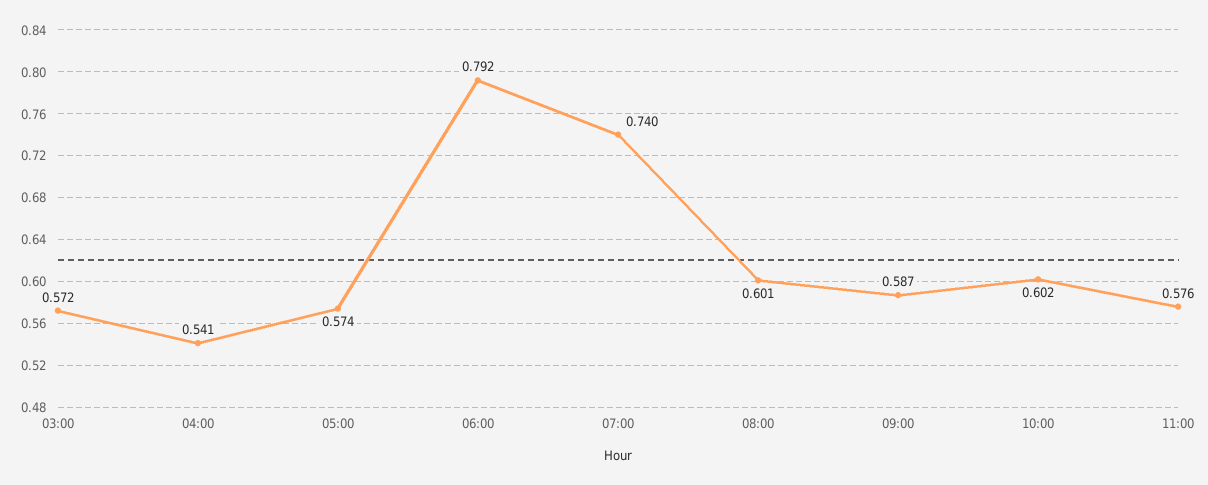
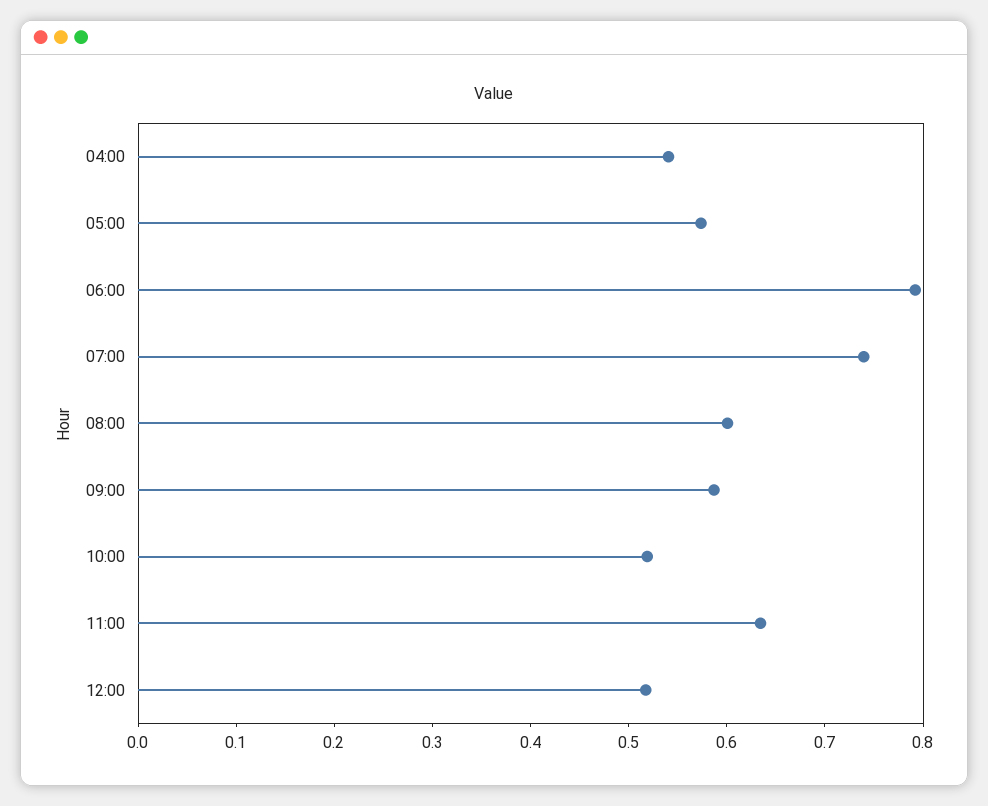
03:00: 0.572 -> none
10:00: 0.602 -> 0.52
11:00: 0.576 -> 0.64
12:00: none -> 0.52

